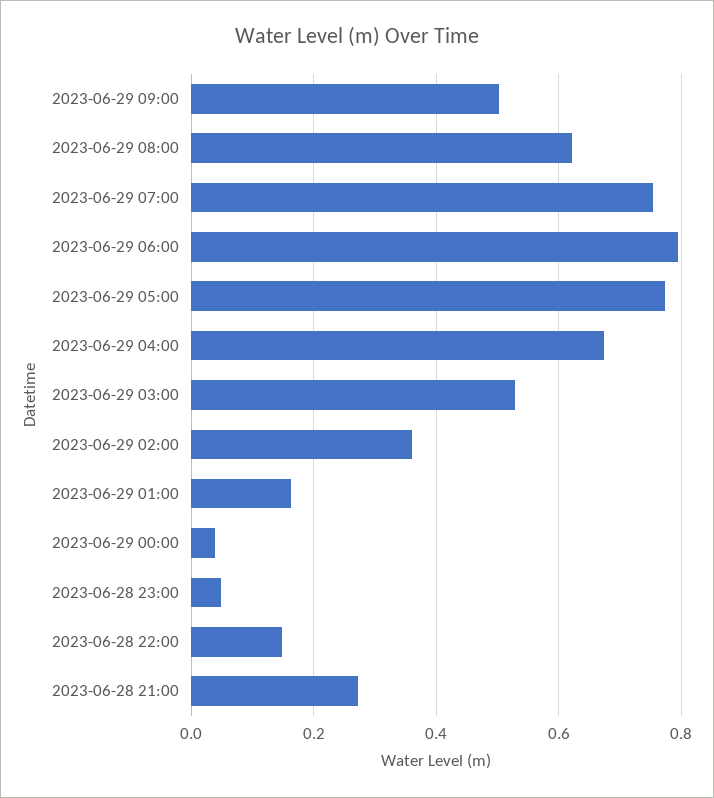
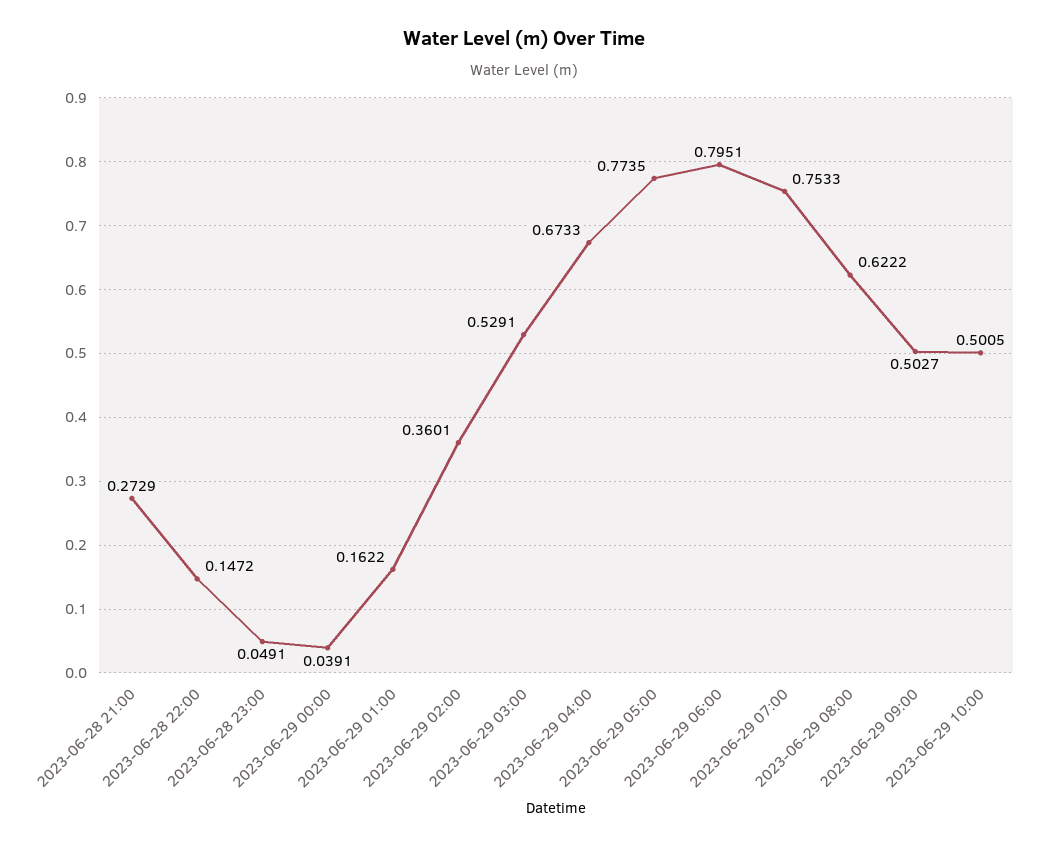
2023-06-29 10:00: none -> 0.5005

